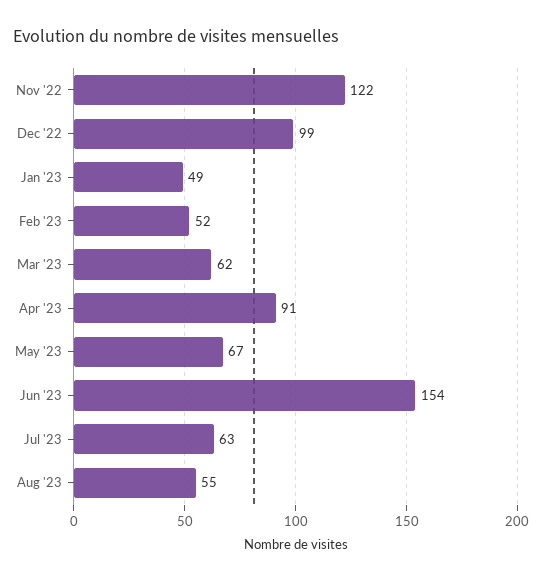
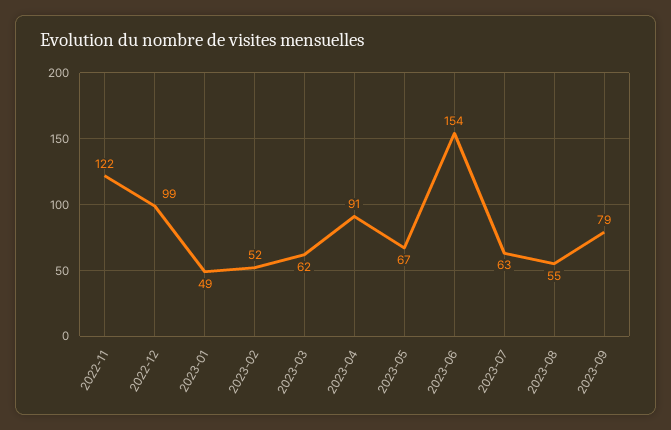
2023-09: none -> 79

